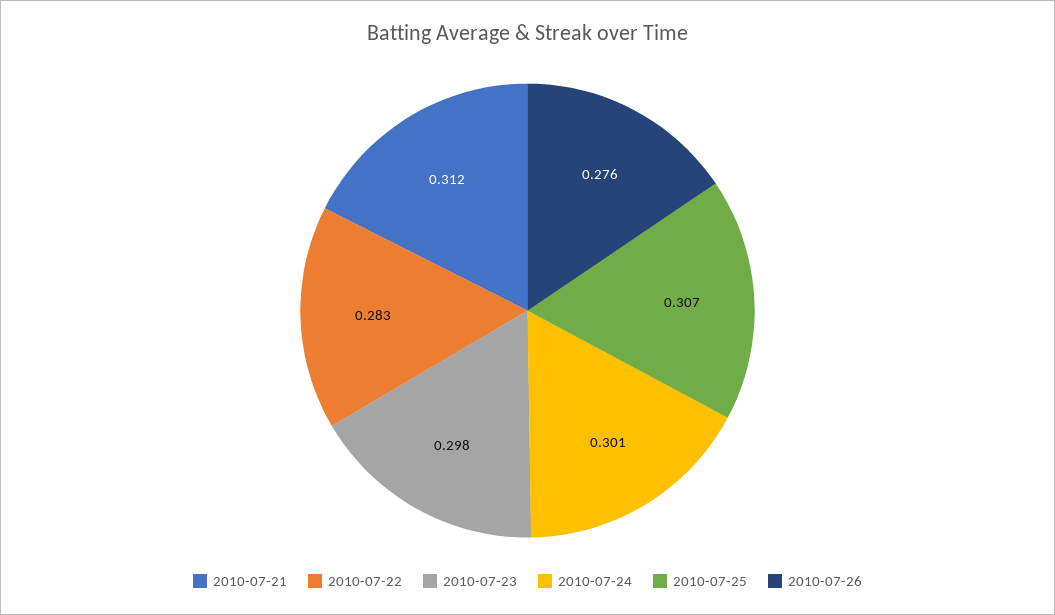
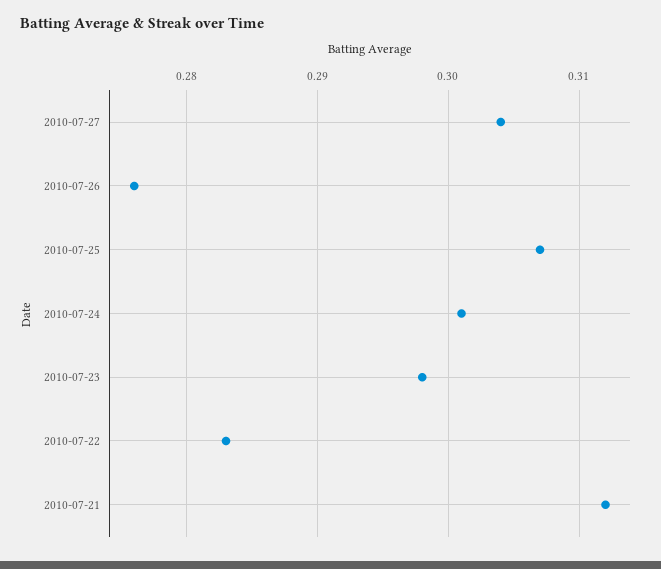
2010-07-27: none -> 0.304

